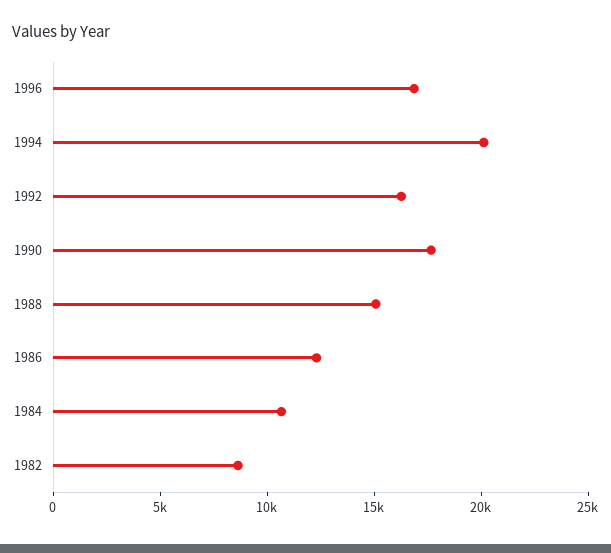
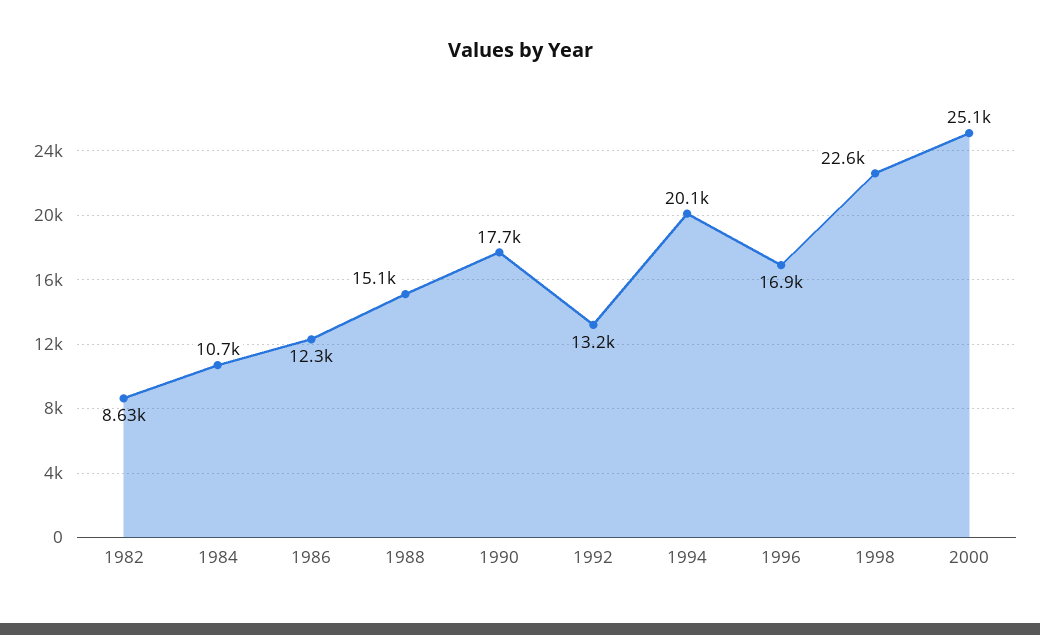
1992: 16000 -> 13200
1998: none -> 22600
2000: none -> 25100

